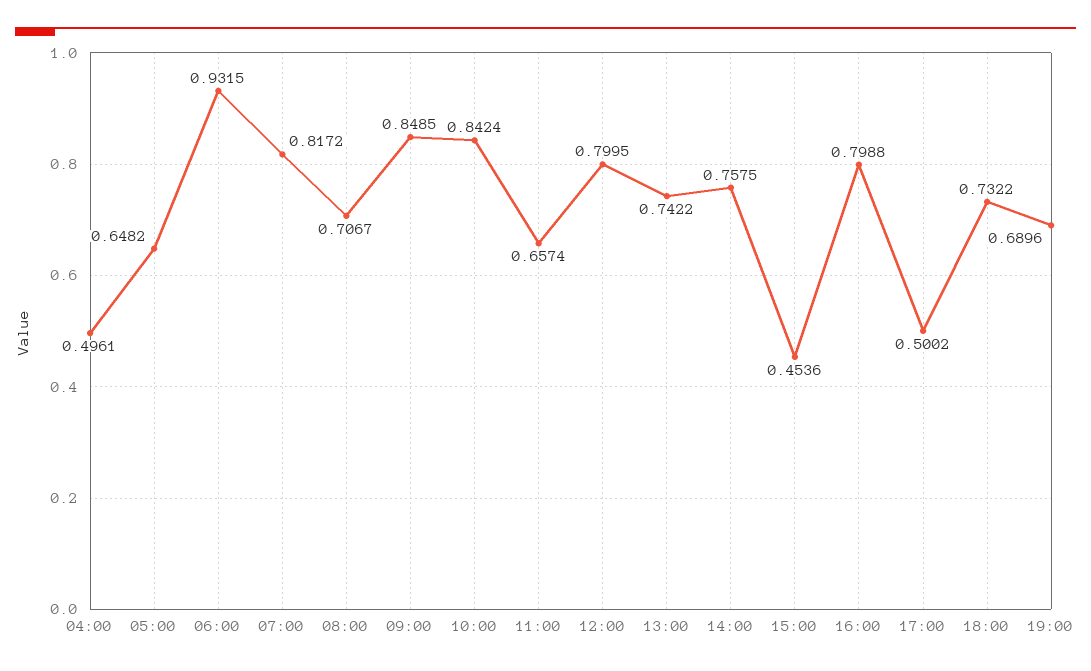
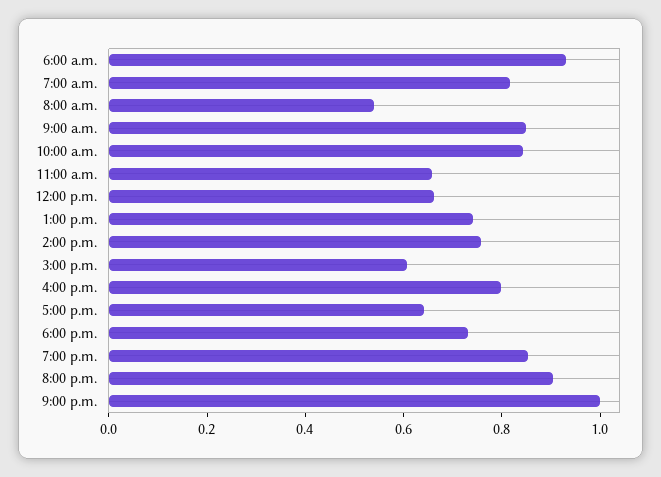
04:00: 0.4961 -> none
05:00: 0.6482 -> none
08:00: 0.7067 -> 0.55
12:00: 0.7995 -> 0.65
15:00: 0.4536 -> 0.6
17:00: 0.5002 -> 0.65
19:00: 0.6896 -> 0.85
8:00 p.m.: none -> 0.9
9:00 p.m.: none -> 1

